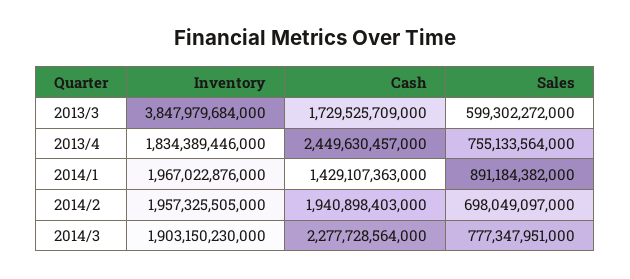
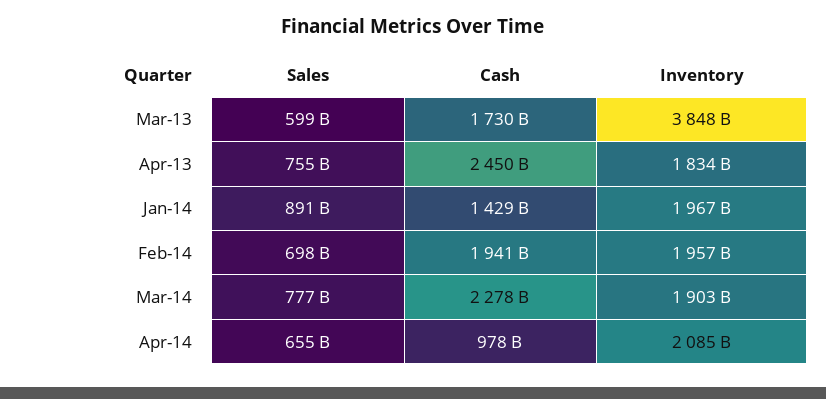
Sales, Apr-14: none -> 655000000000
Cash, Apr-14: none -> 978000000000
Inventory, Apr-14: none -> 2085000000000

